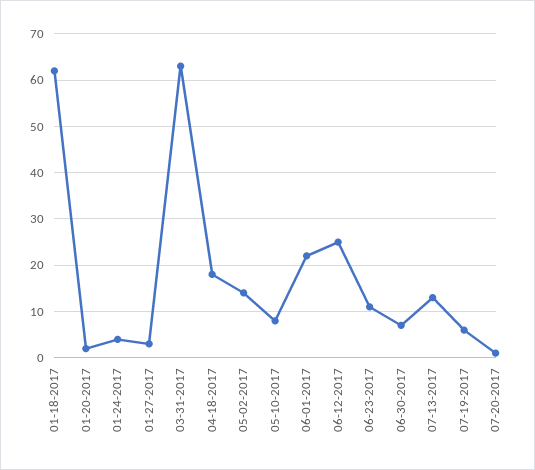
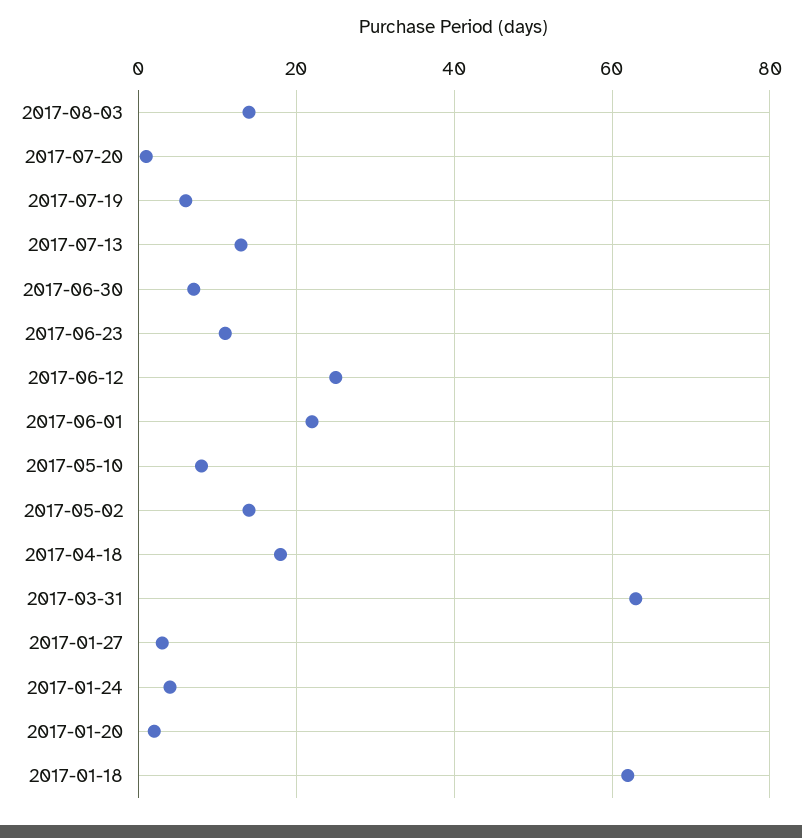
2017-08-03: none -> 15

